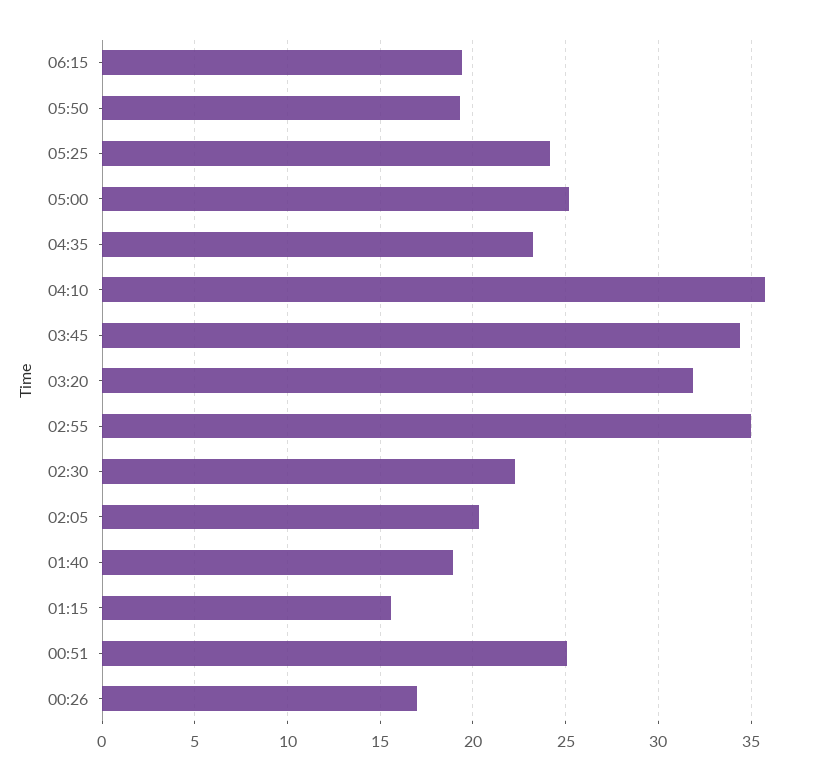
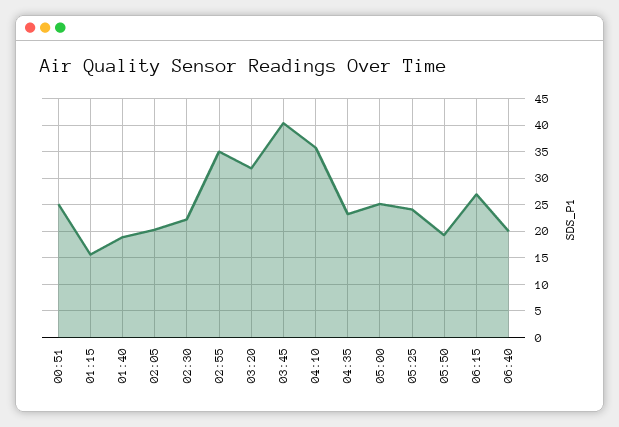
06:15: 19.5 -> 27.5
03:45: 34.5 -> 40
00:26: 17 -> none
06:40: none -> 20

